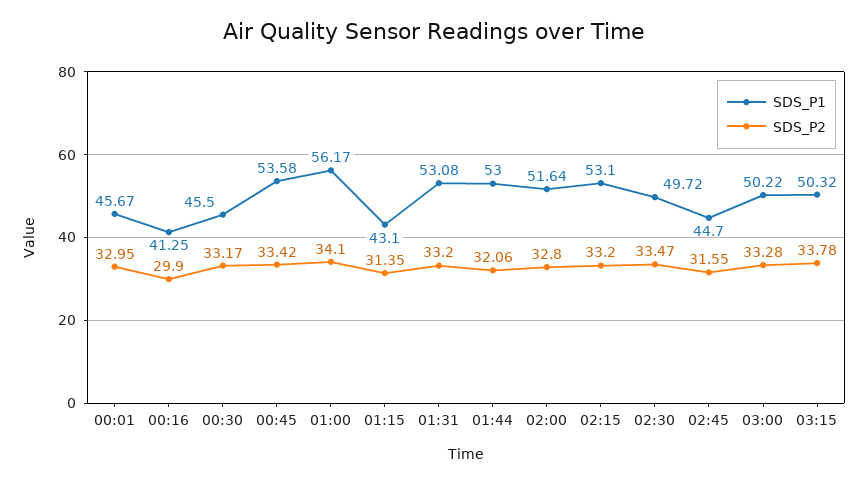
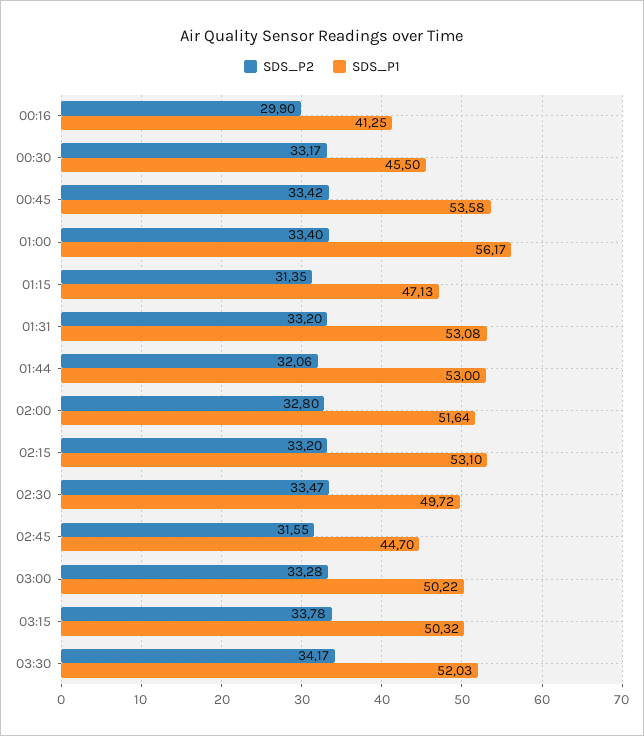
SDS_P1, 00:01: 45.67 -> none
SDS_P2, 00:01: 32.95 -> none
SDS_P2, 01:00: 34.1 -> 33.4
SDS_P1, 01:15: 43.1 -> 47.13
SDS_P2, 03:30: none -> 34.17
SDS_P1, 03:30: none -> 52.03

